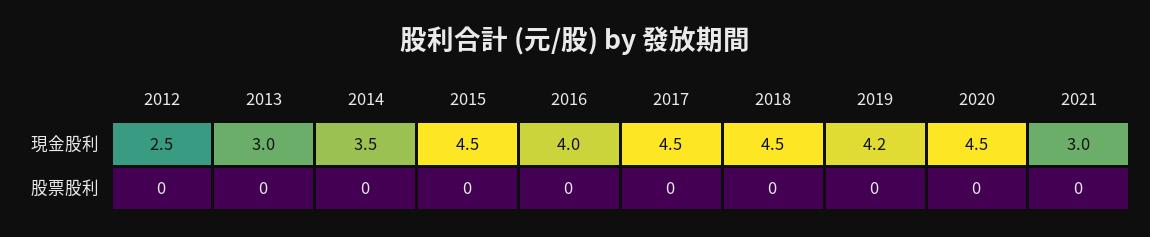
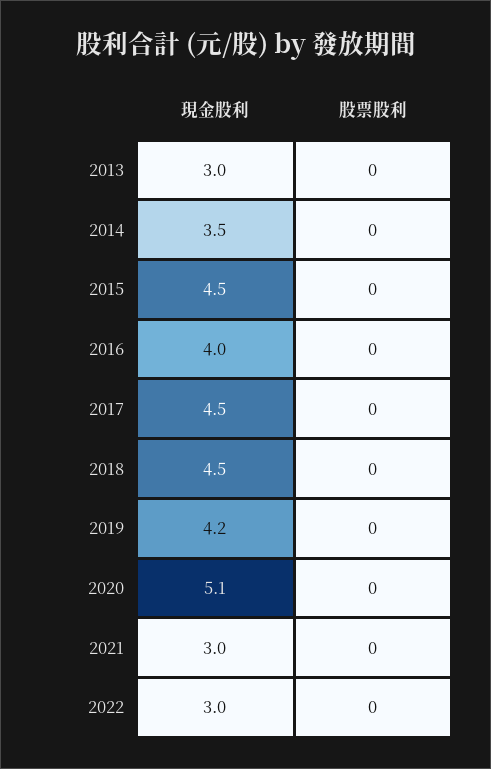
2012, 現金股利: 2.5 -> none
2020, 現金股利: 4.5 -> 5.1
2012, 股票股利: 0 -> none
2022, 現金股利: none -> 3
2022, 股票股利: none -> 0

